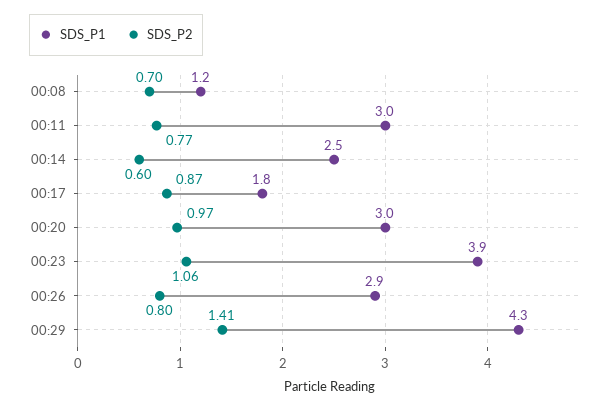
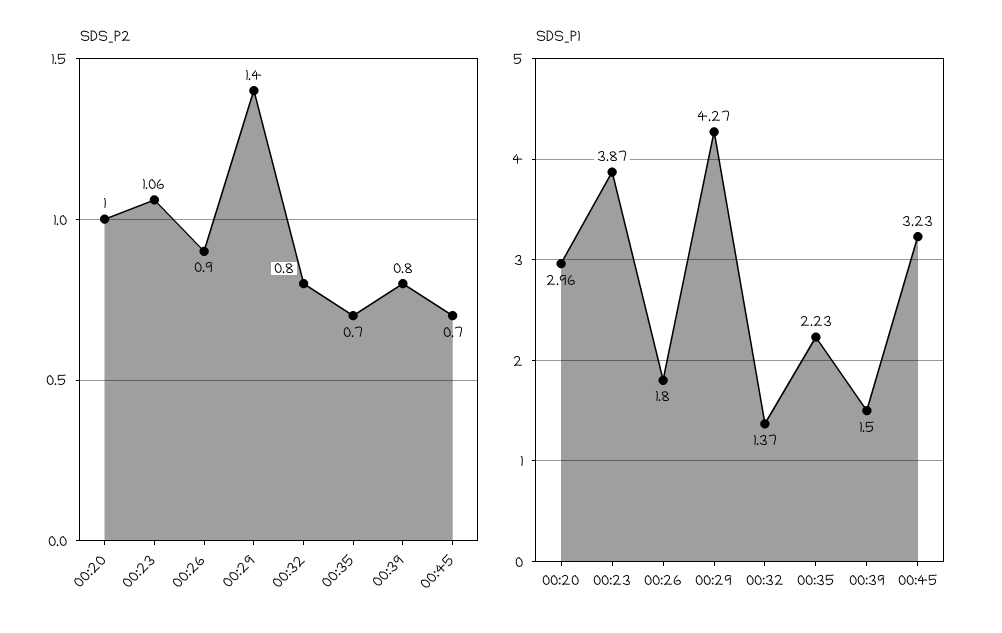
SDS_P1, 00:08: 1.2 -> none
SDS_P2, 00:08: 0.7 -> none
SDS_P1, 00:11: 3 -> none
SDS_P2, 00:11: 0.77 -> none
SDS_P1, 00:14: 2.5 -> none
SDS_P2, 00:14: 0.6 -> none
SDS_P1, 00:17: 1.8 -> none
SDS_P2, 00:17: 0.87 -> none
SDS_P2, 00:20: 0.97 -> 1
SDS_P1, 00:26: 2.9 -> 1.8
SDS_P2, 00:26: 0.8 -> 0.9
SDS_P2, 00:29: 1.41 -> 1.4
SDS_P2, 00:32: none -> 0.8
SDS_P2, 00:35: none -> 0.7
SDS_P2, 00:39: none -> 0.8
SDS_P2, 00:45: none -> 0.7
SDS_P1, 00:32: none -> 1.37
SDS_P1, 00:35: none -> 2.23
SDS_P1, 00:39: none -> 1.5
SDS_P1, 00:45: none -> 3.23

